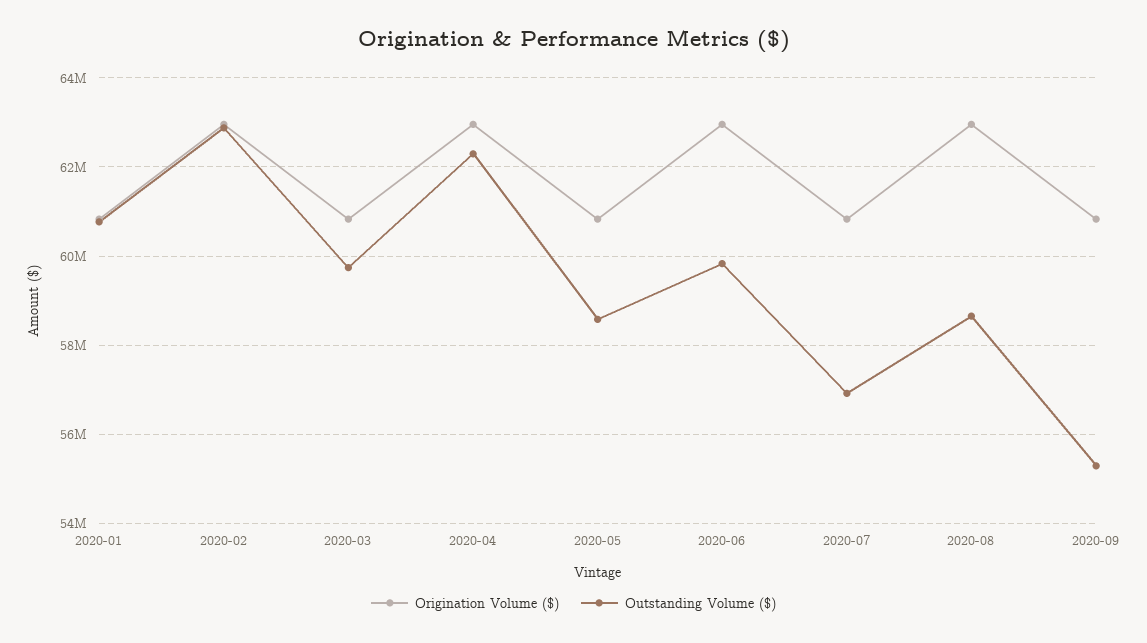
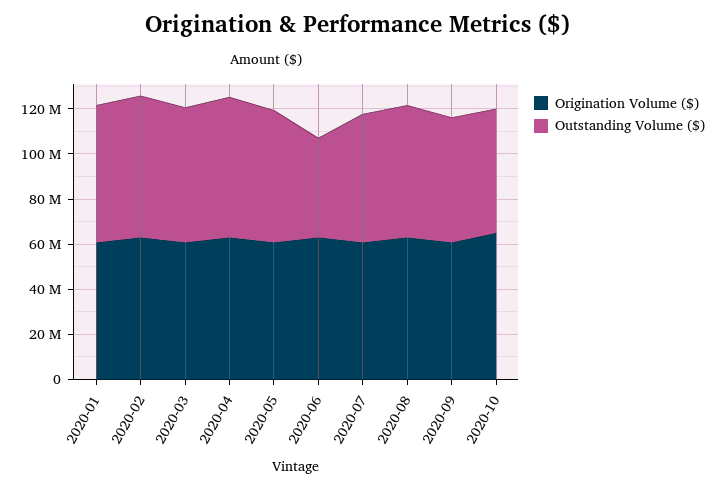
Outstanding Volume ($), 2020-06: 59800000 -> 45000000
Origination Volume ($), 2020-10: none -> 65000000
Outstanding Volume ($), 2020-10: none -> 55000000

